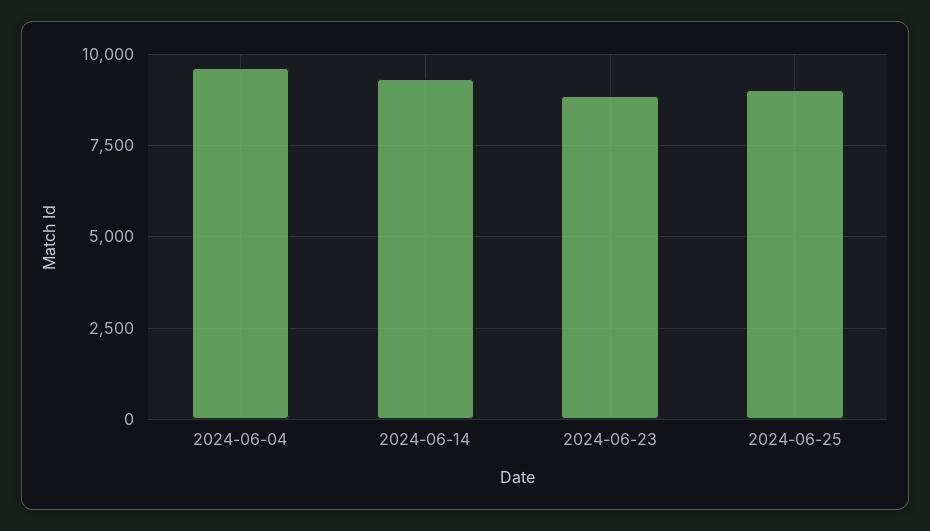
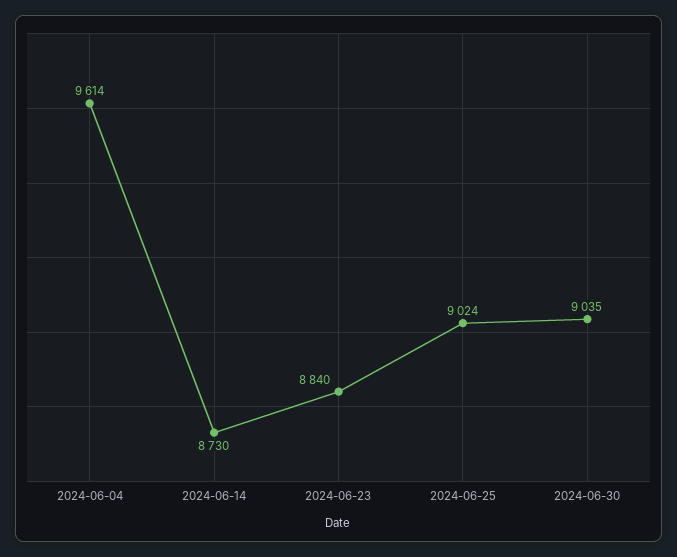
2024-06-14: 9250 -> 8730
2024-06-30: none -> 9035

